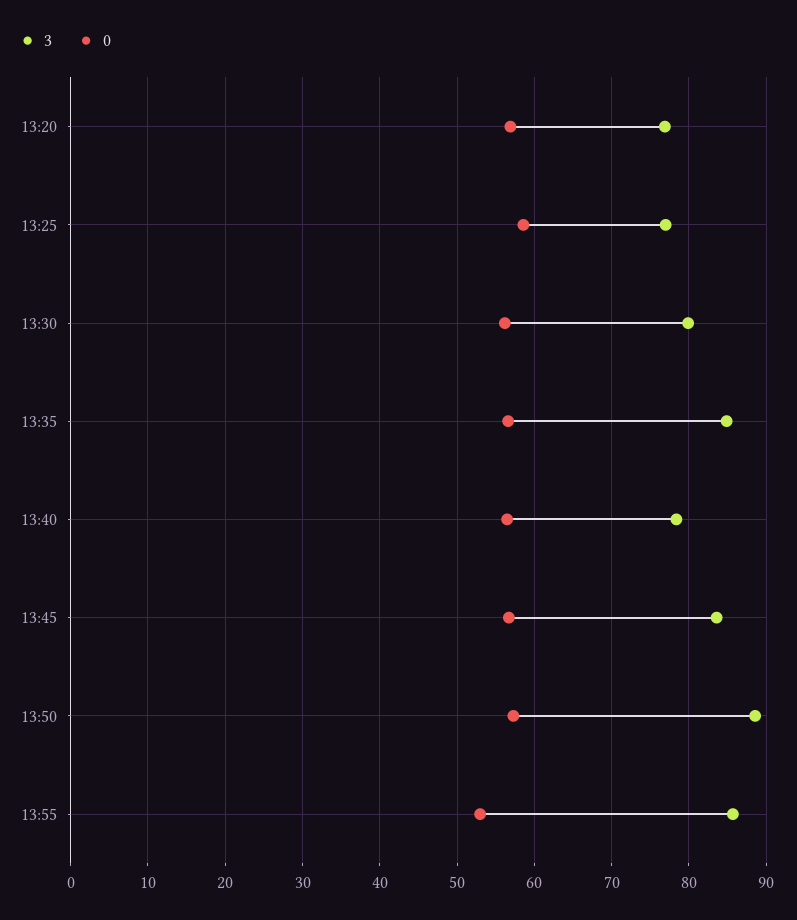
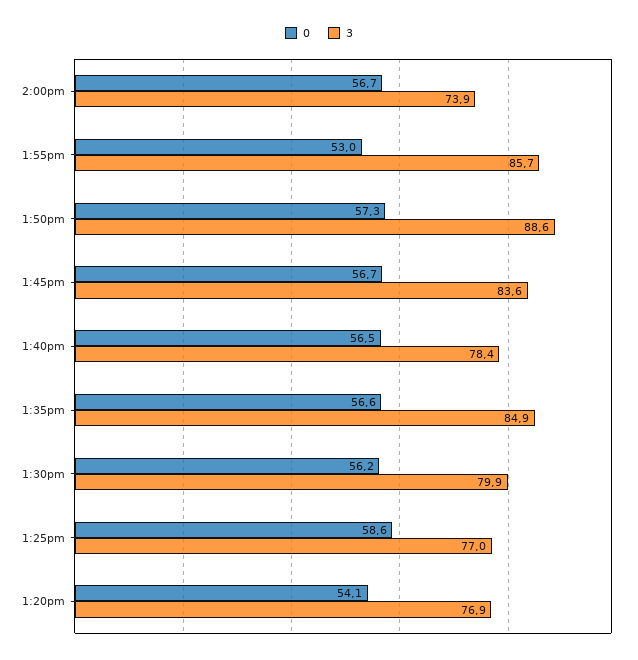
0, 13:20: 57 -> 54.1
0, 2:00pm: none -> 56.7
3, 2:00pm: none -> 73.9

